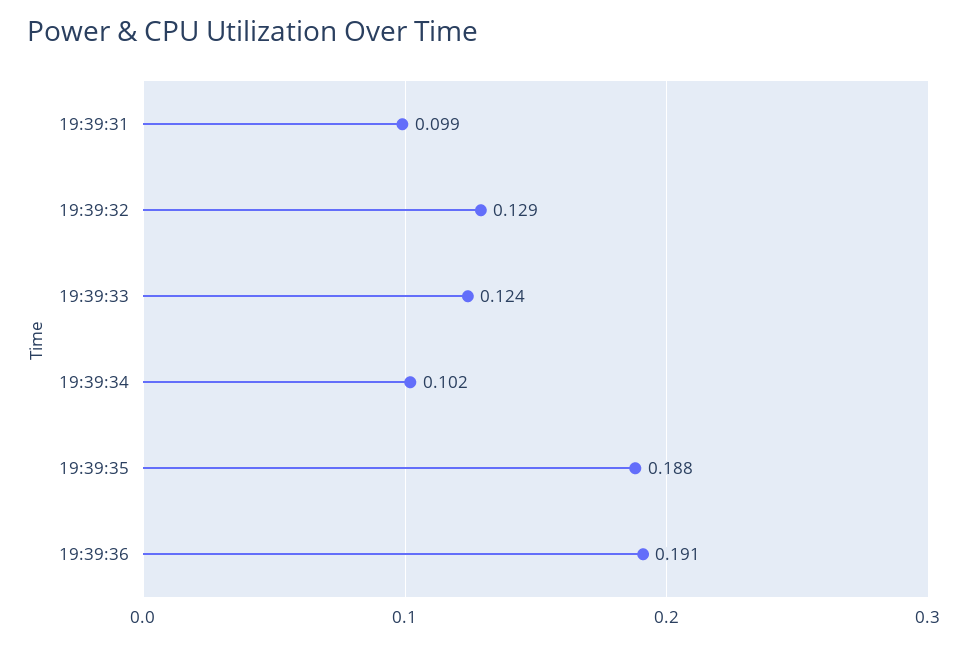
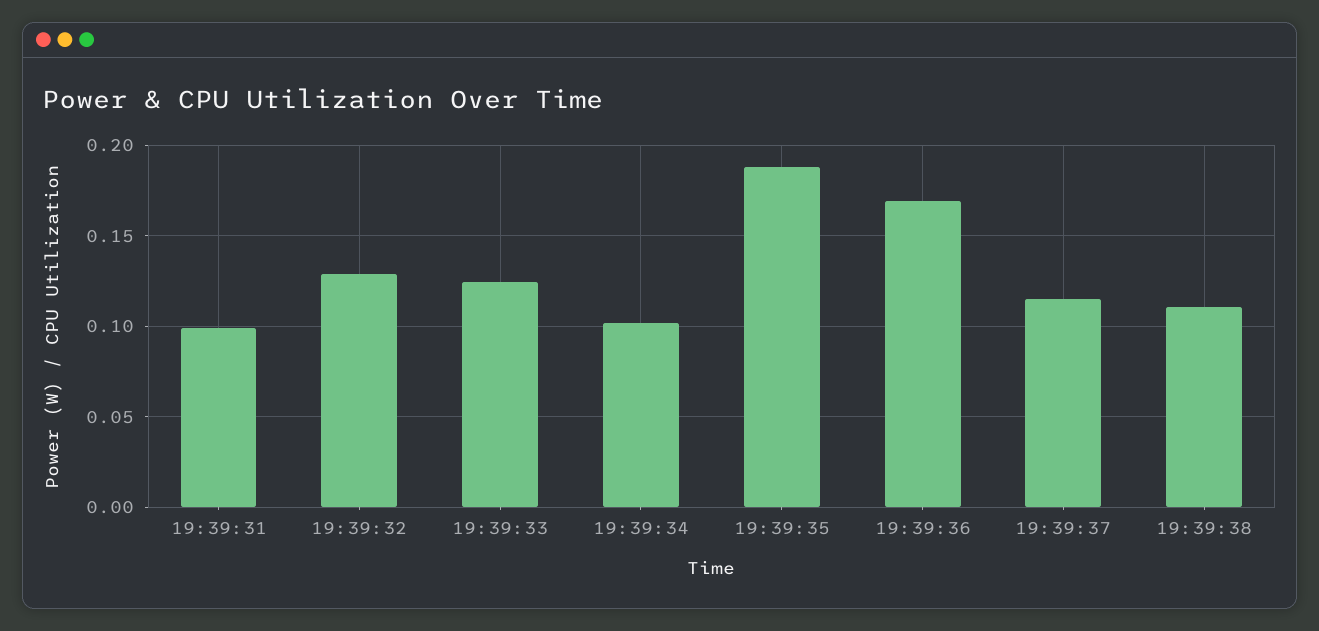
19:39:36: 0.191 -> 0.17
19:39:37: none -> 0.115
19:39:38: none -> 0.11

